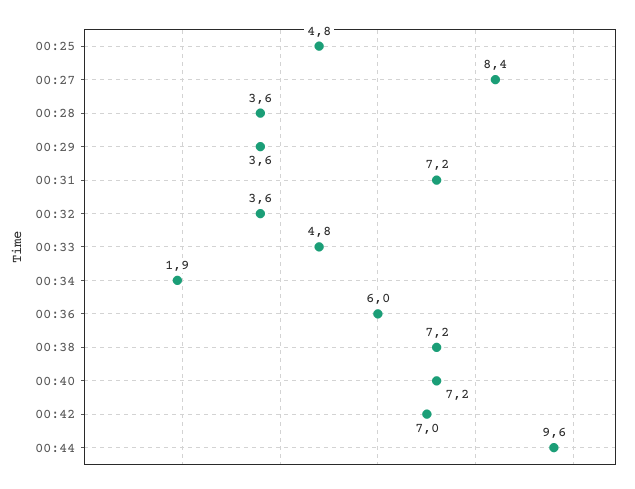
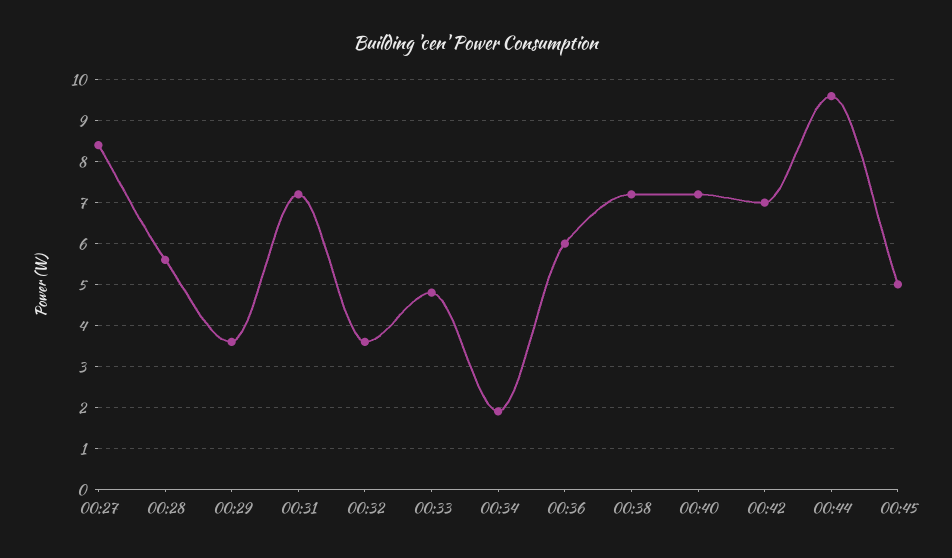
00:25: 4.8 -> none
00:28: 3.6 -> 5.5
00:45: none -> 5

